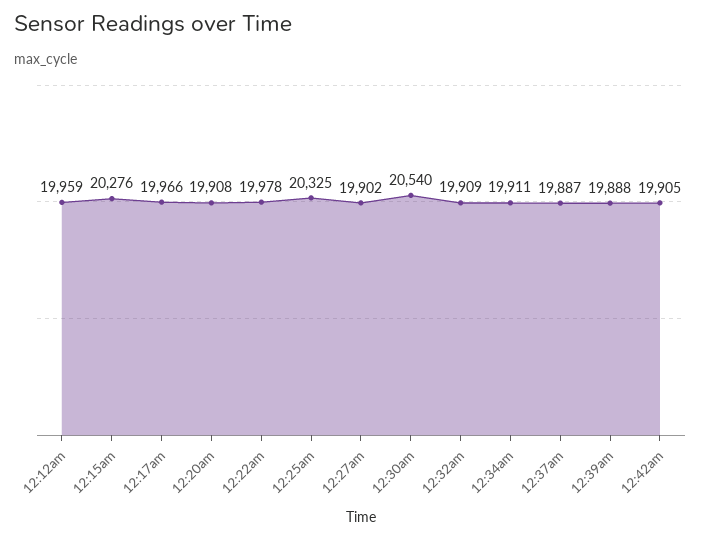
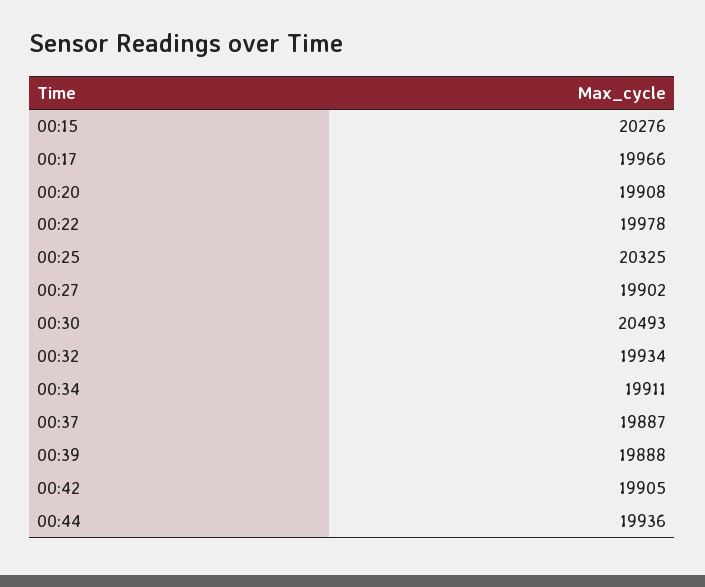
12:12am: 19959 -> none
12:30am: 20540 -> 20493
12:32am: 19909 -> 19934
00:44: none -> 19936

